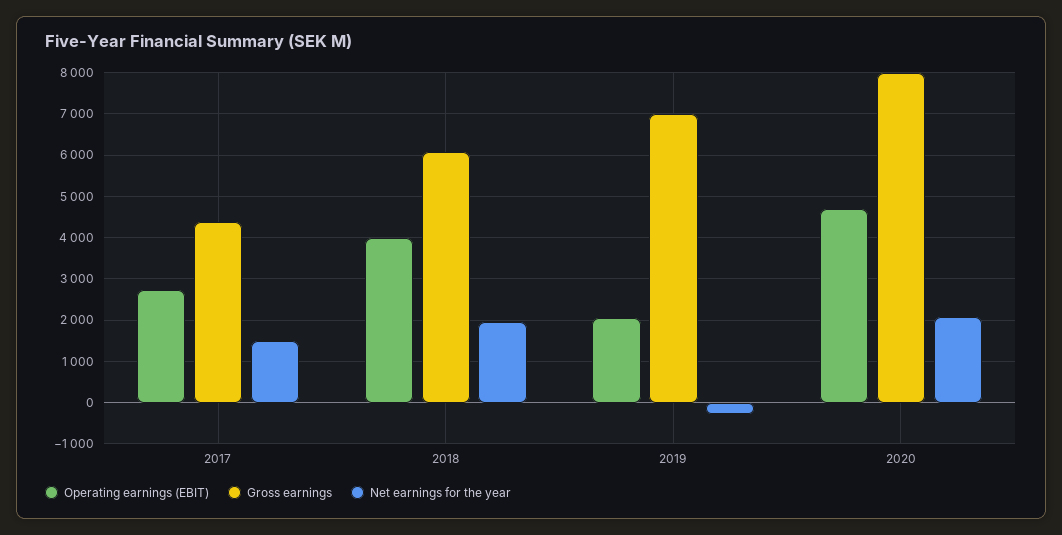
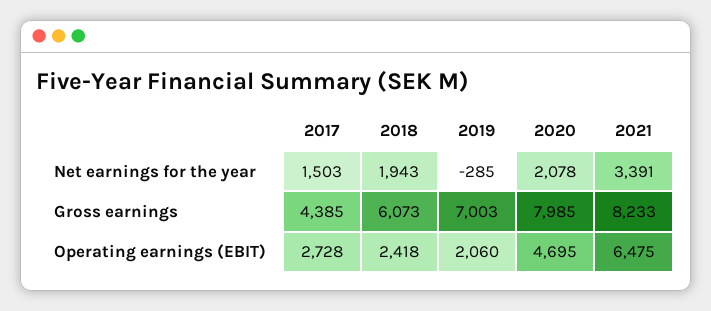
Operating earnings (EBIT), 2018: 4000 -> 2418
Net earnings for the year, 2021: none -> 3391
Gross earnings, 2021: none -> 8233
Operating earnings (EBIT), 2021: none -> 6475

